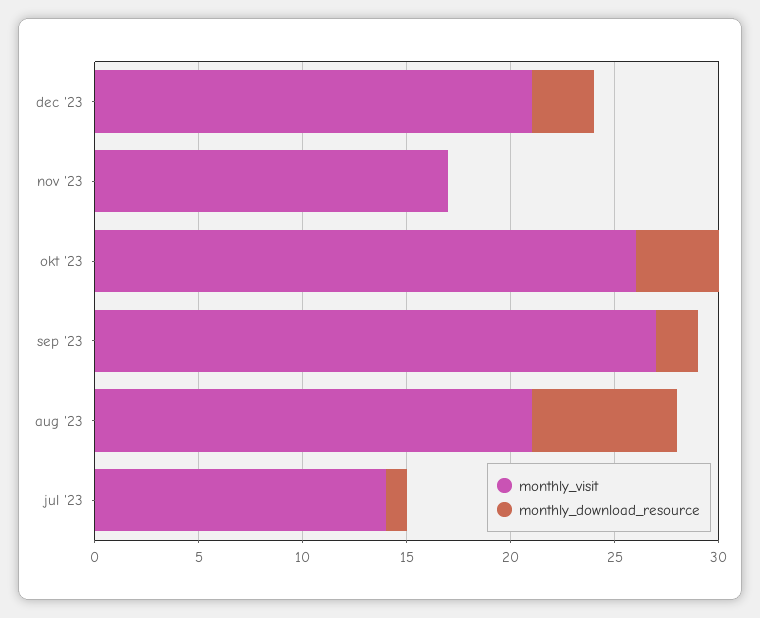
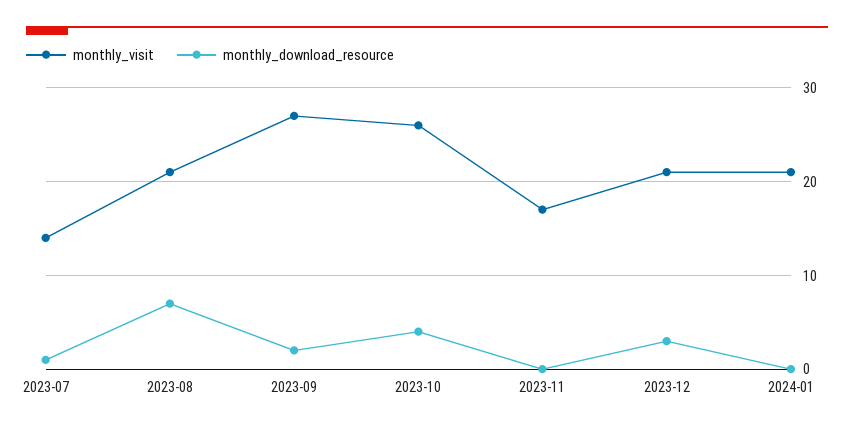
monthly_visit, 2024-01: none -> 21
monthly_download_resource, 2024-01: none -> 0

